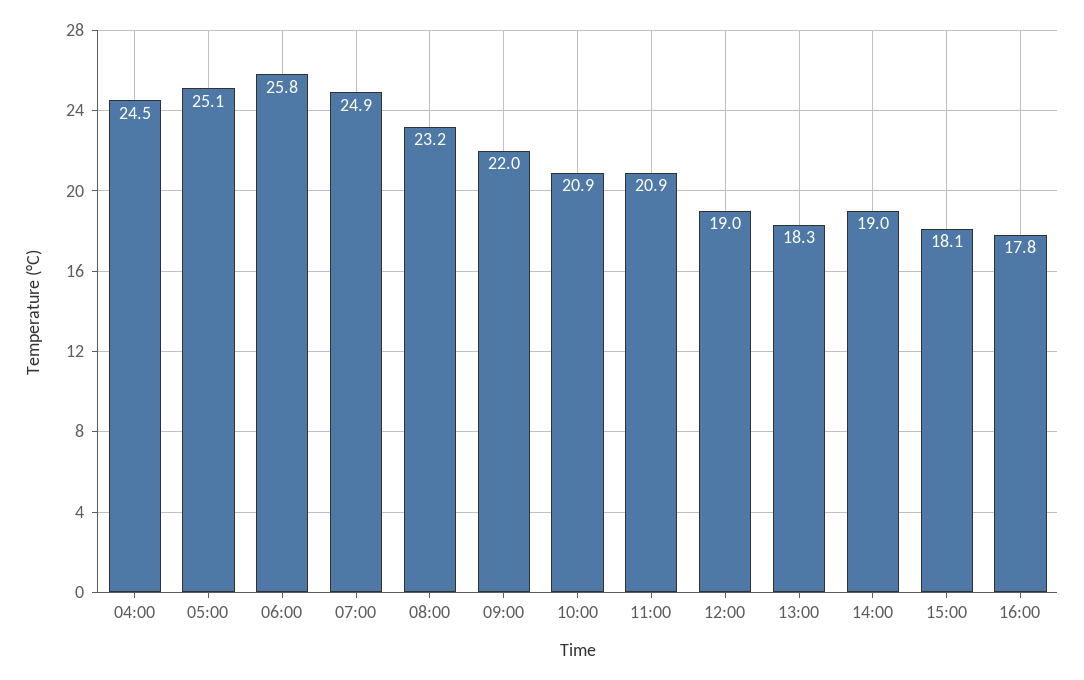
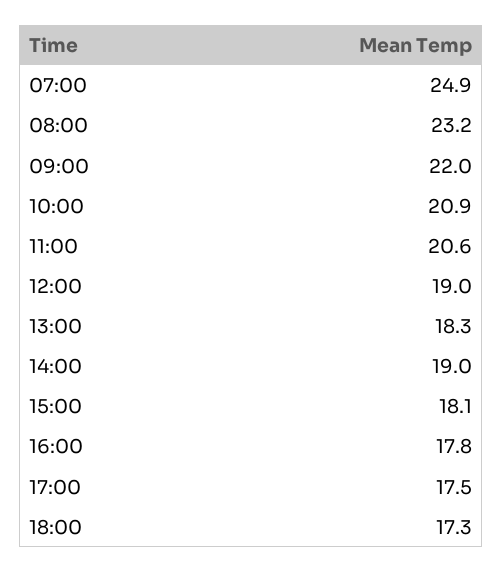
04:00: 24.5 -> none
05:00: 25.1 -> none
06:00: 25.8 -> none
11:00: 20.9 -> 20.6
17:00: none -> 17.5
18:00: none -> 17.3

